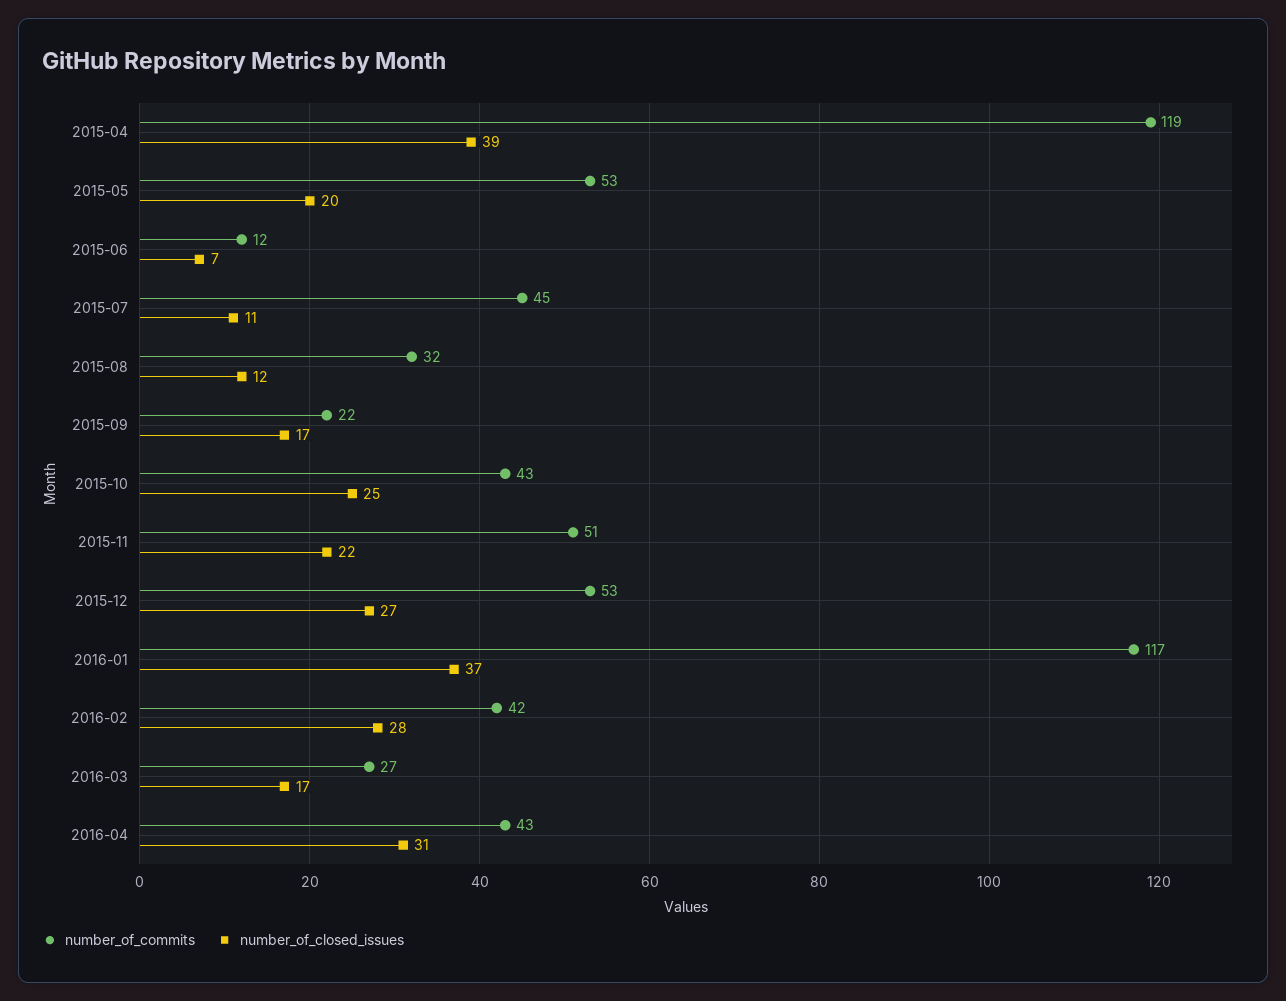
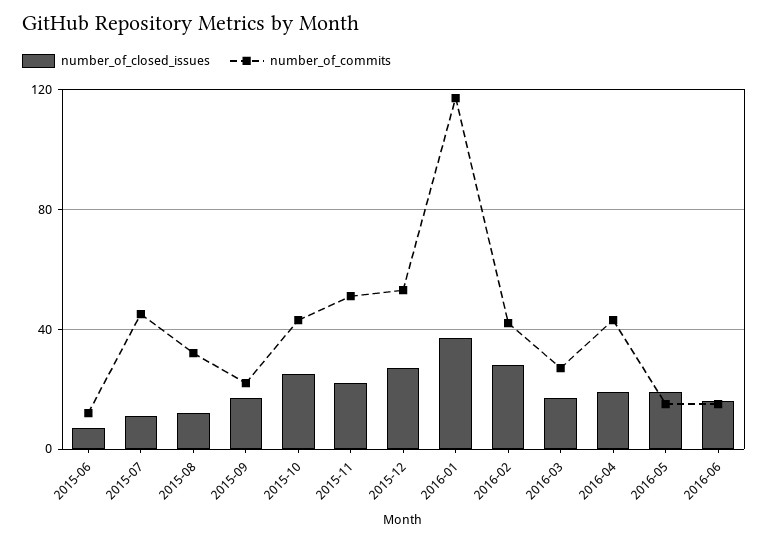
number_of_commits, 2015-04: 119 -> none
number_of_closed_issues, 2015-04: 39 -> none
number_of_commits, 2015-05: 53 -> none
number_of_closed_issues, 2015-05: 20 -> none
number_of_closed_issues, 2016-04: 31 -> 20
number_of_closed_issues, 2016-05: none -> 20
number_of_commits, 2016-05: none -> 15
number_of_closed_issues, 2016-06: none -> 15
number_of_commits, 2016-06: none -> 15

